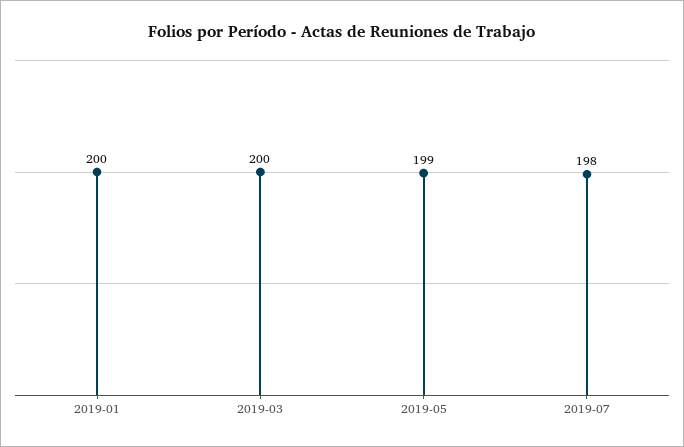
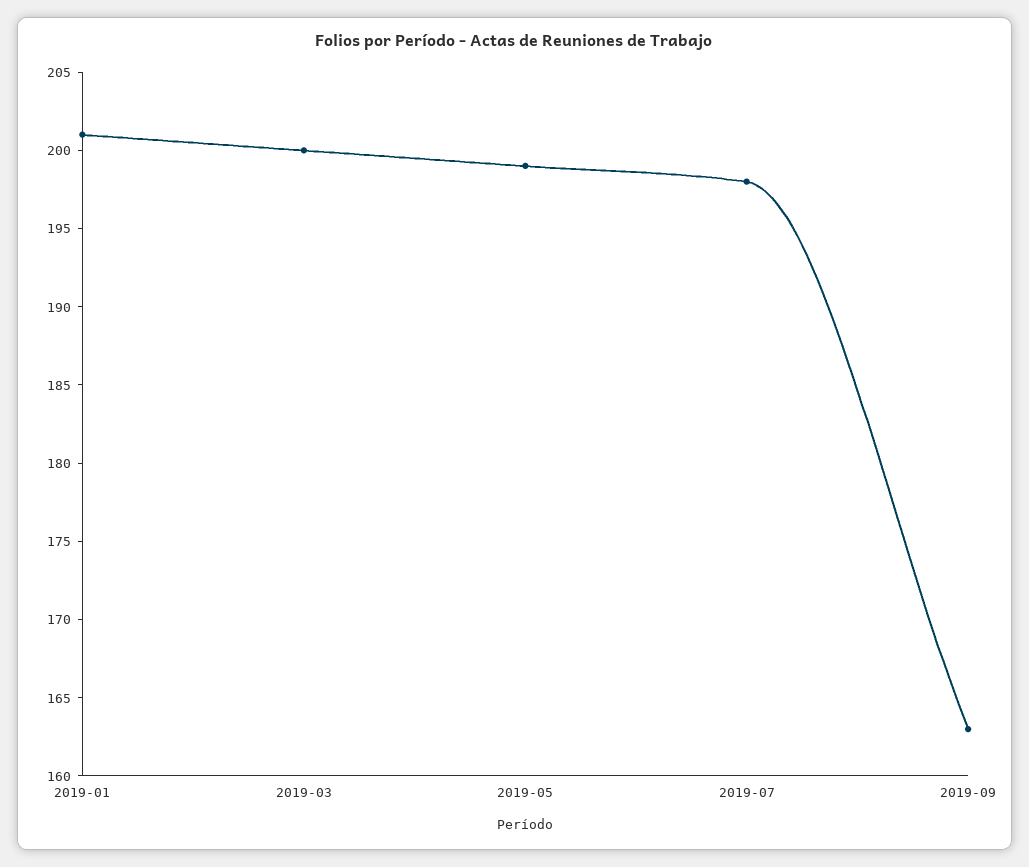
2019-01: 200 -> 201
2019-09: none -> 163

